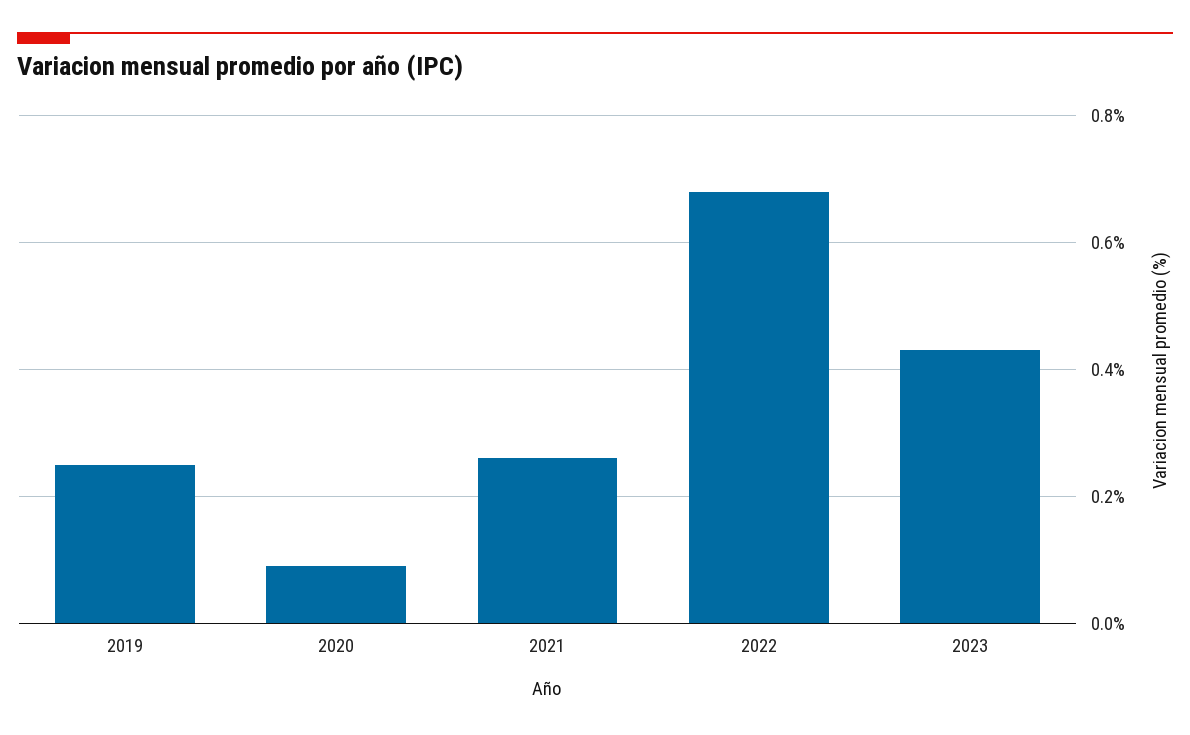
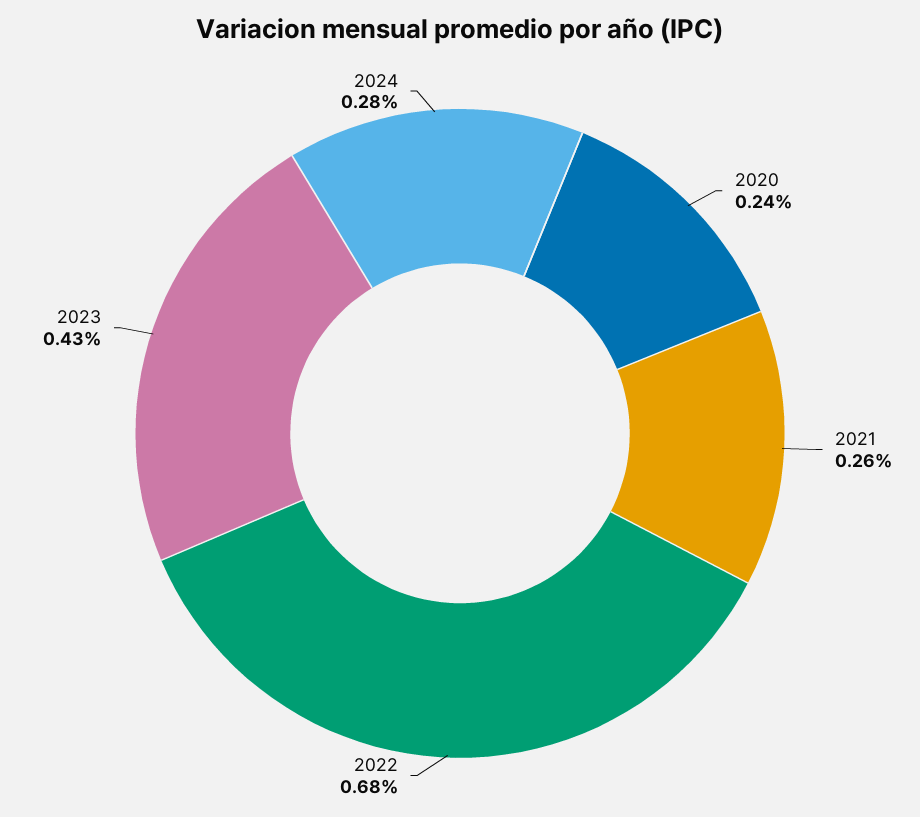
2019: 0.25 -> none
2020: 0.1 -> 0.24
2024: none -> 0.28

